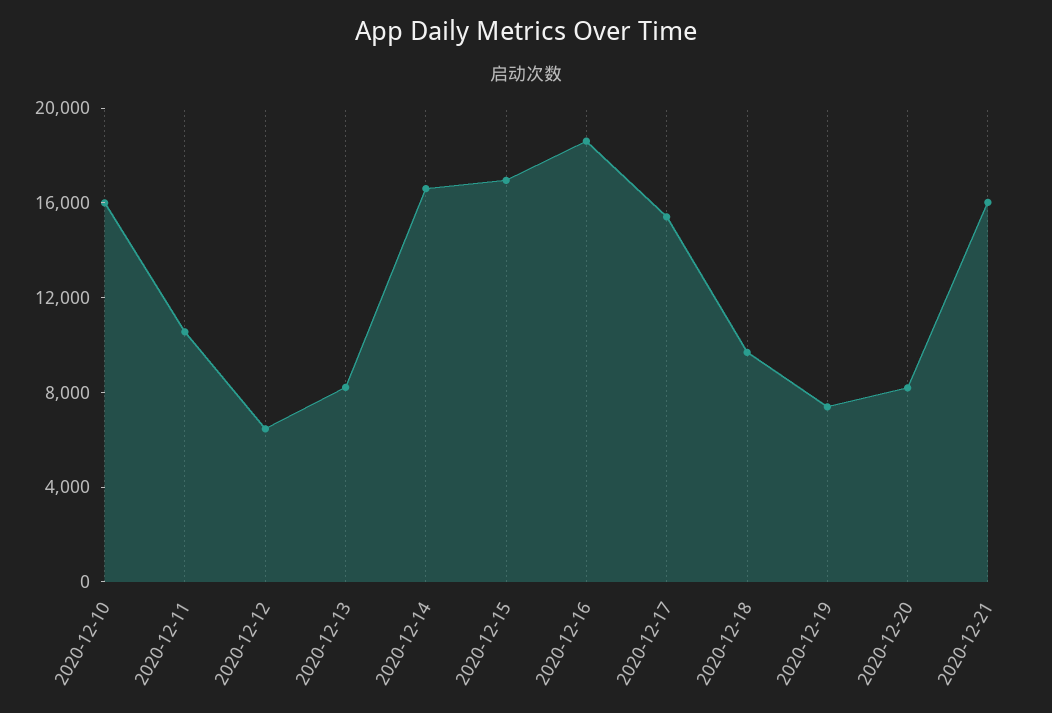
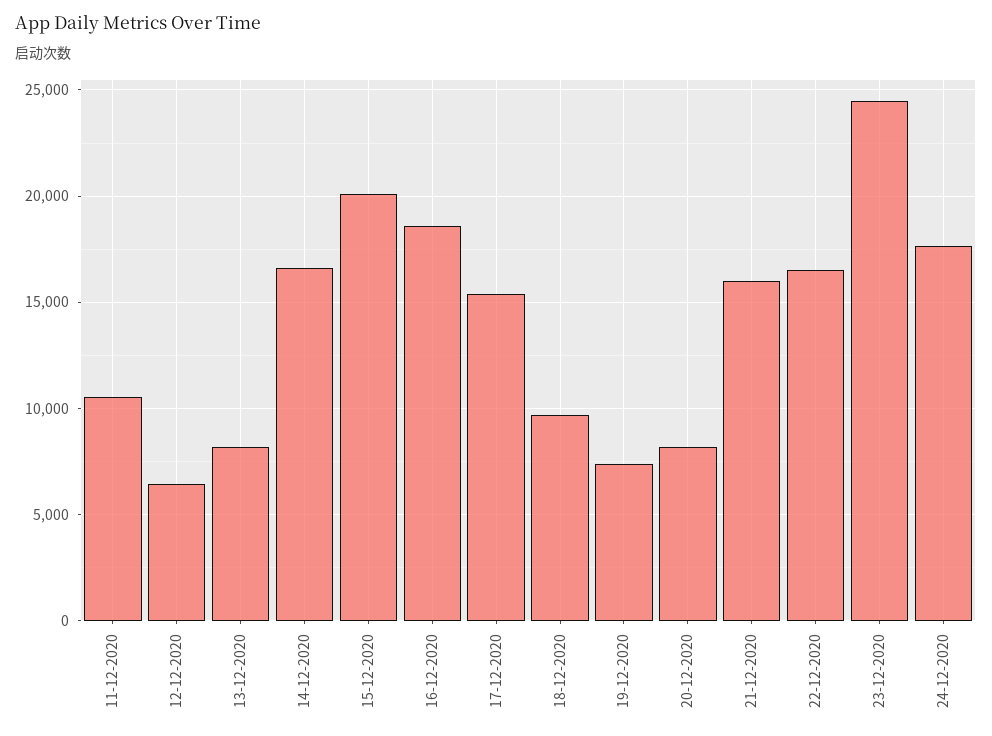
2020-12-10: 16000 -> none
2020-12-15: 17000 -> 20000
22-12-2020: none -> 16500
23-12-2020: none -> 24500
24-12-2020: none -> 17500

